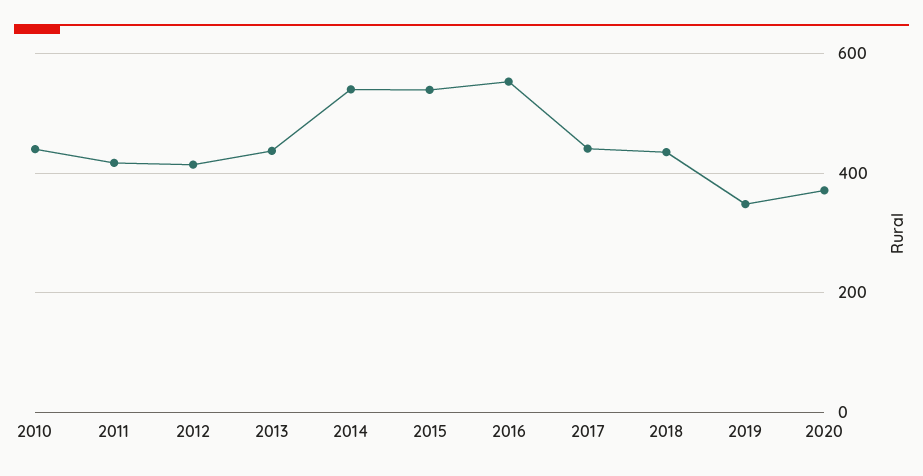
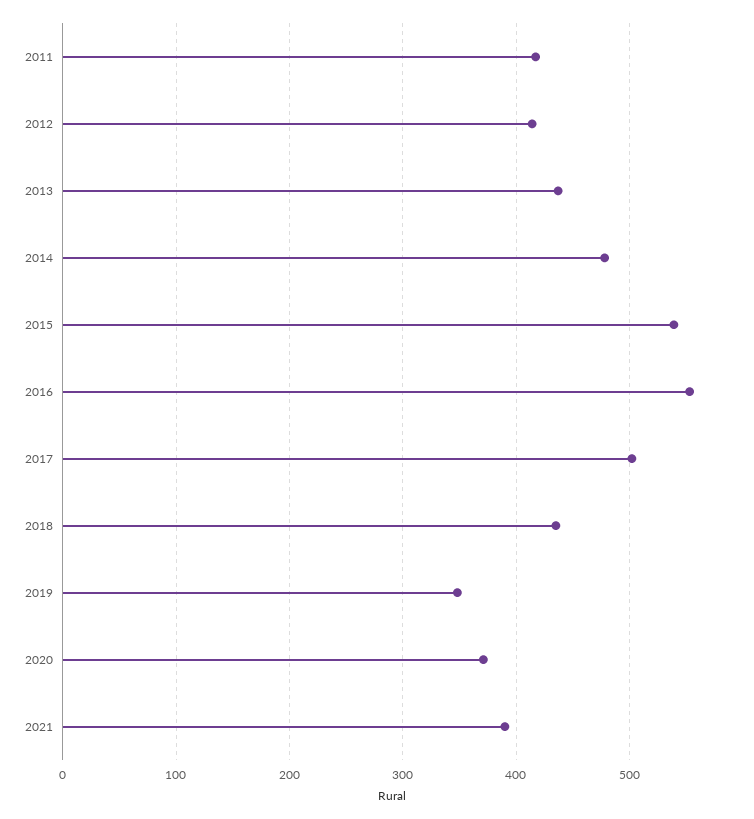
2010: 440 -> none
2014: 540 -> 480
2017: 440 -> 500
2021: none -> 390

